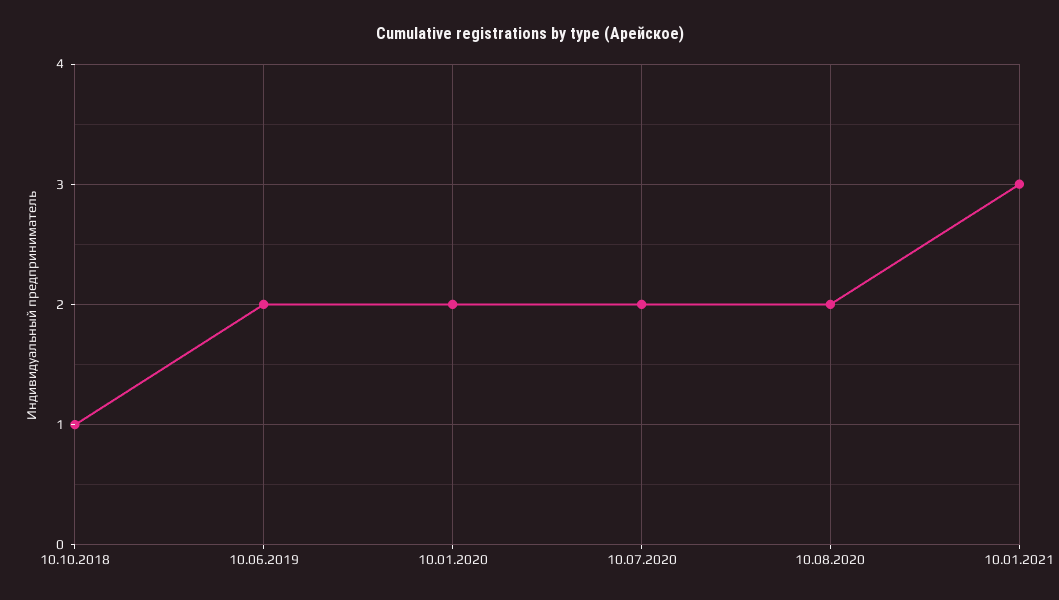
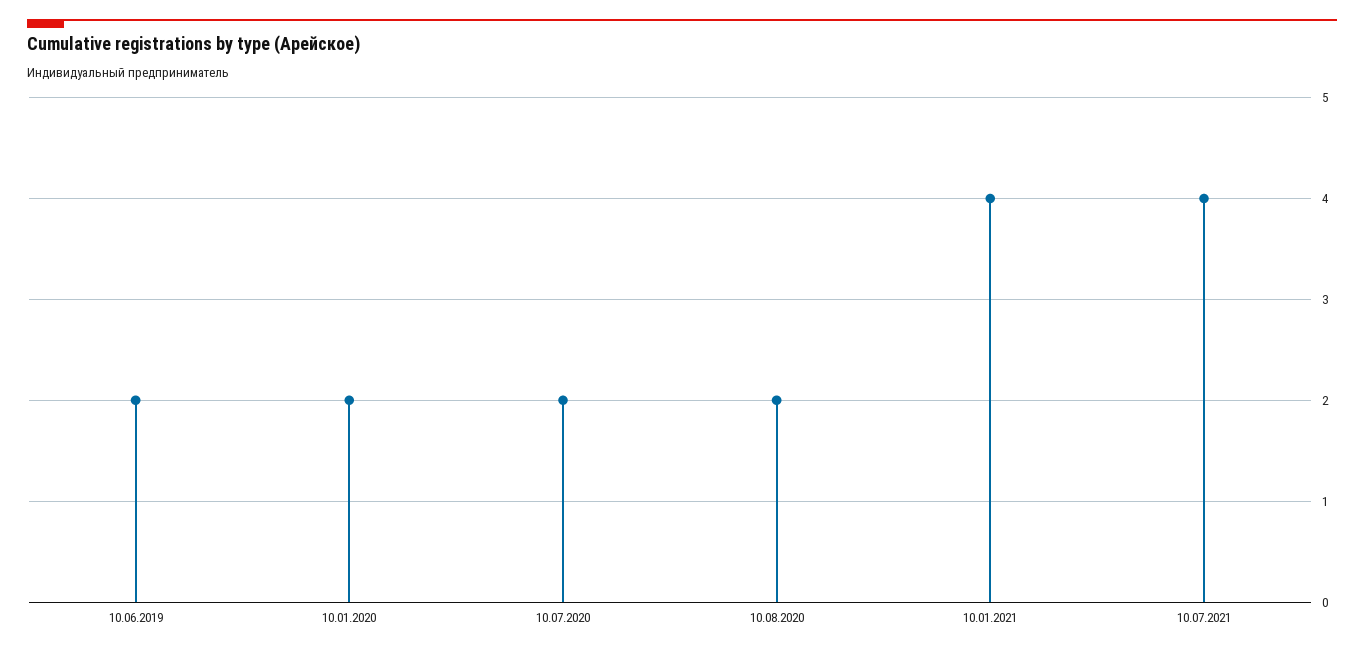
10.10.2018: 1 -> none
10.01.2021: 3 -> 4
10.07.2021: none -> 4

